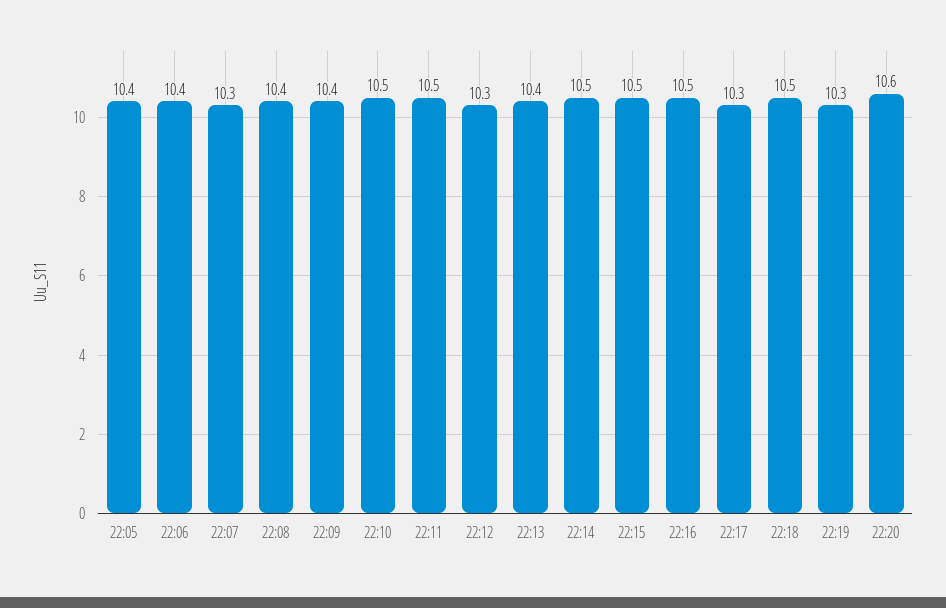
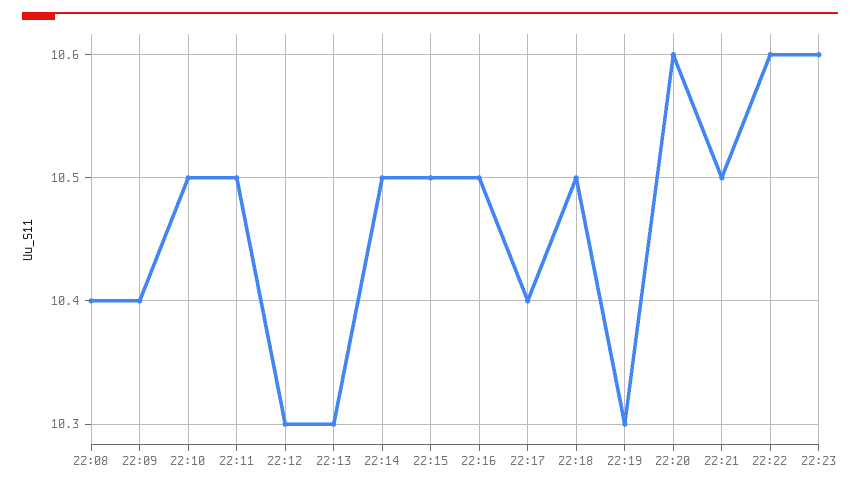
22:05: 10.4 -> none
22:06: 10.4 -> none
22:07: 10.3 -> none
22:13: 10.4 -> 10.3
22:17: 10.3 -> 10.4
22:21: none -> 10.5
22:22: none -> 10.6
22:23: none -> 10.6

